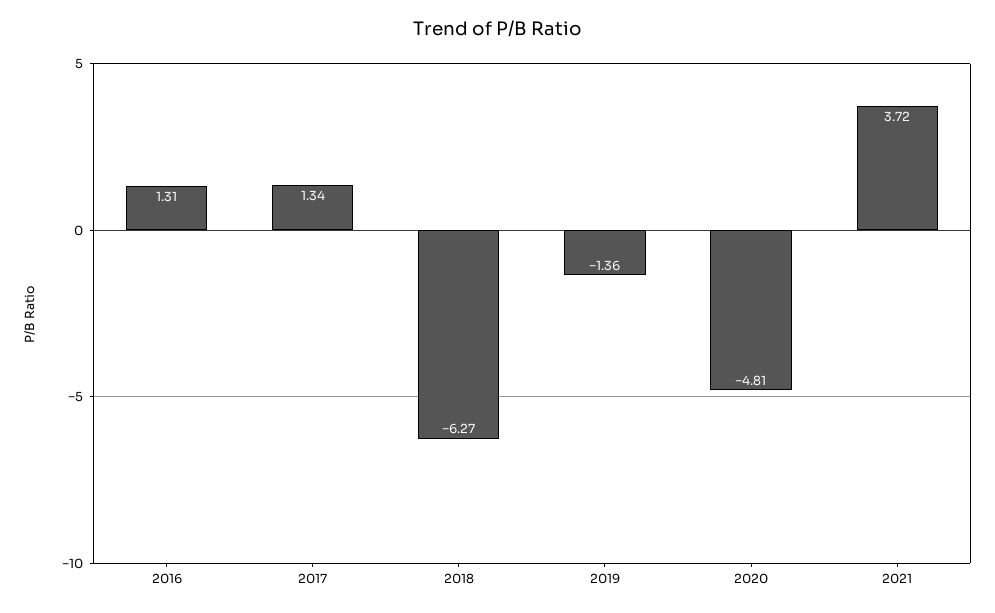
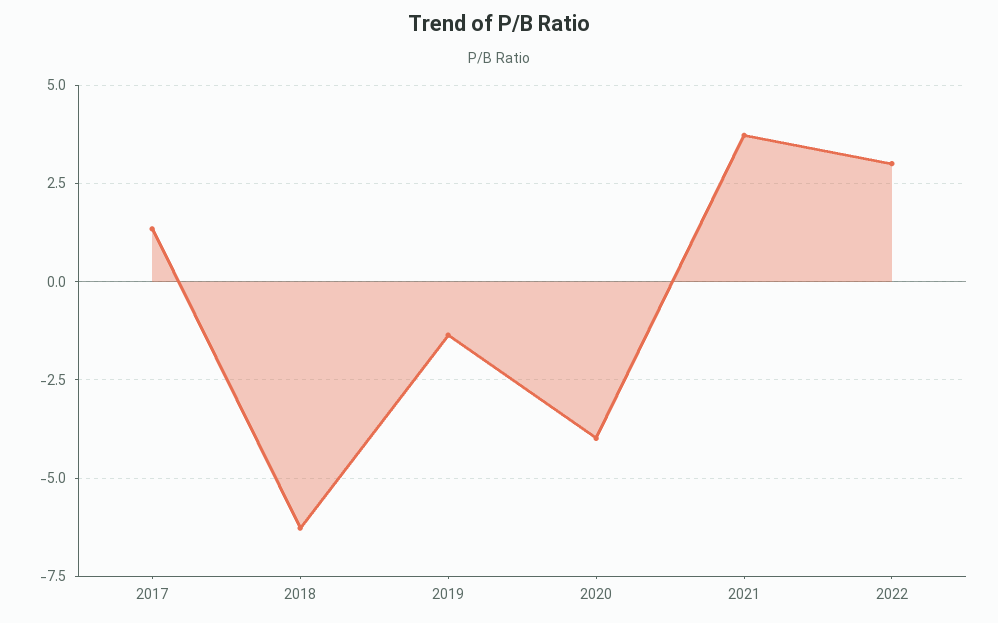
2016: 1.31 -> none
2020: -4.81 -> -4
2022: none -> 3

